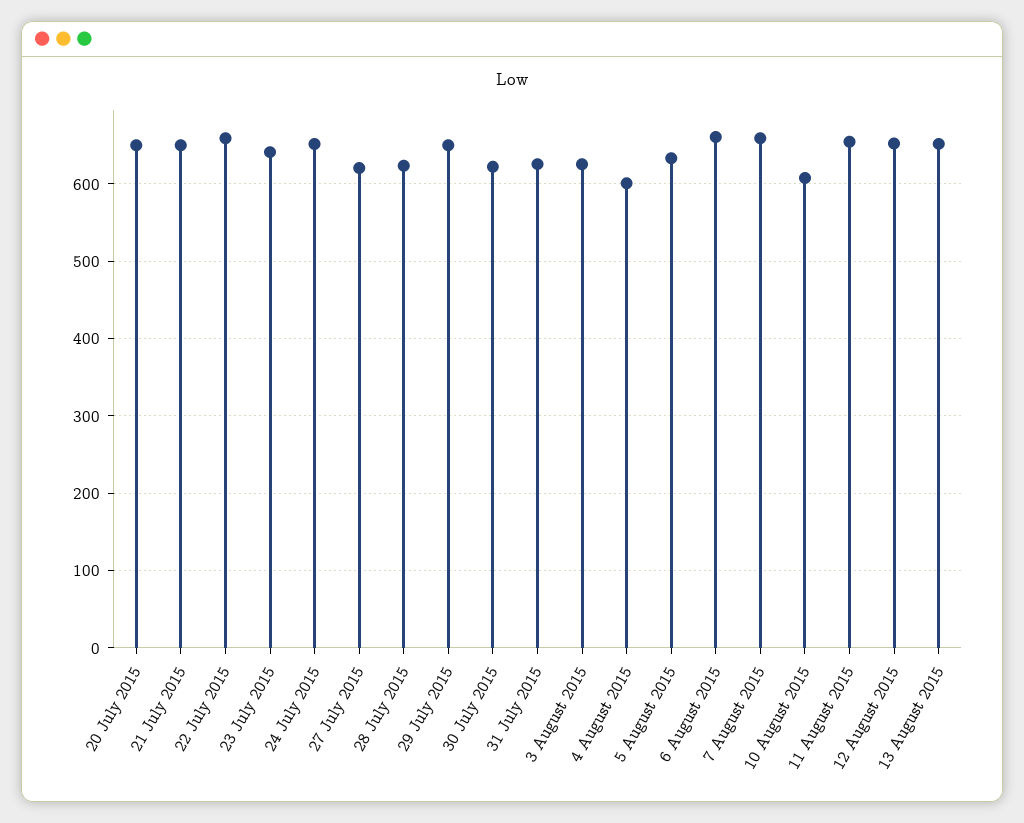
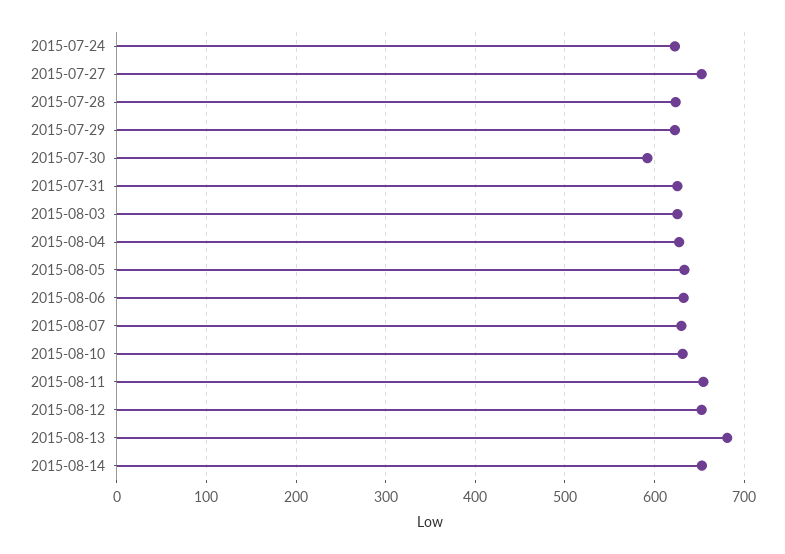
20 July 2015: 650 -> none
21 July 2015: 650 -> none
22 July 2015: 660 -> none
23 July 2015: 640 -> none
24 July 2015: 650 -> 620
27 July 2015: 620 -> 650
29 July 2015: 650 -> 620
30 July 2015: 620 -> 590
4 August 2015: 600 -> 630
6 August 2015: 660 -> 630
7 August 2015: 660 -> 630
10 August 2015: 610 -> 630
13 August 2015: 650 -> 680
2015-08-14: none -> 650

